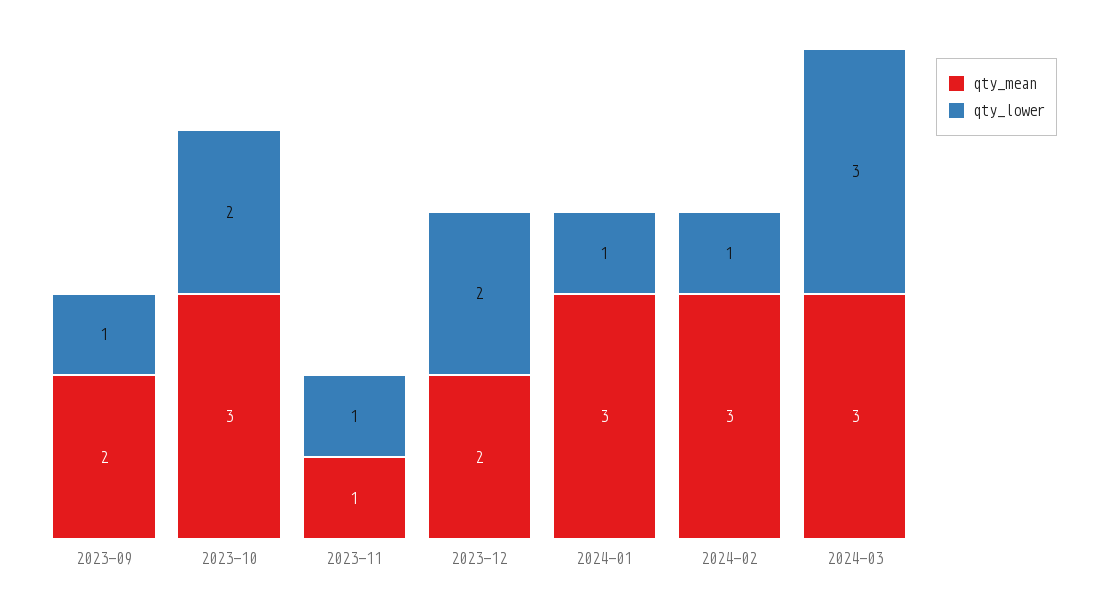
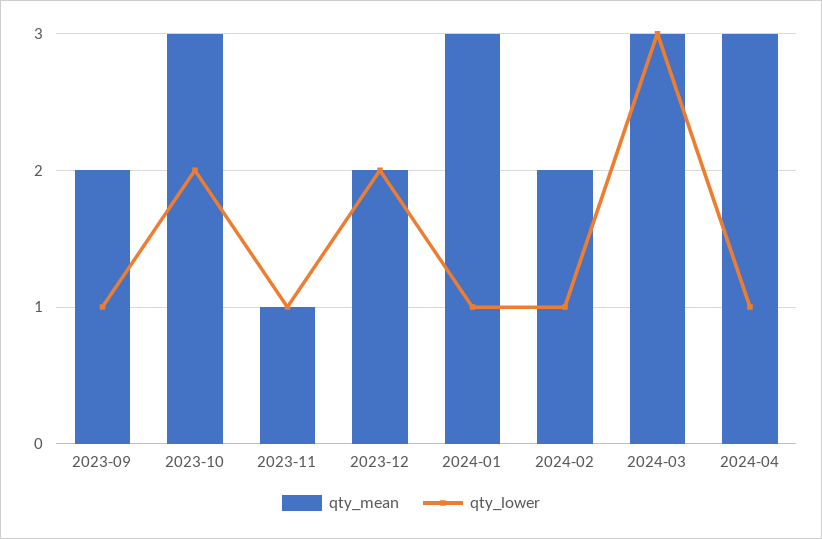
qty_mean, 2024-02: 3 -> 2
qty_mean, 2024-04: none -> 3
qty_lower, 2024-04: none -> 1

